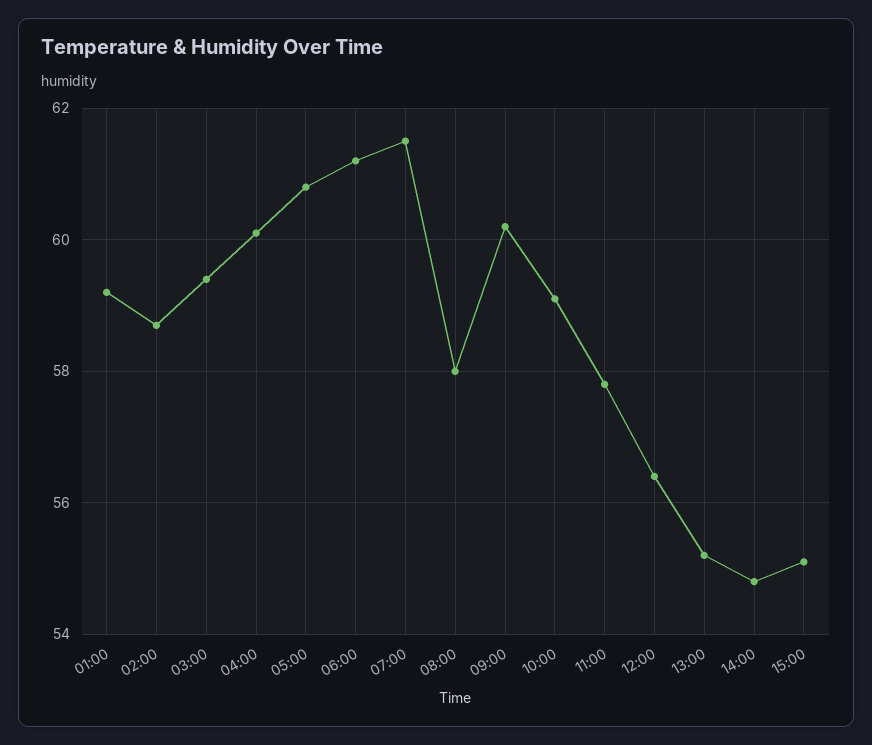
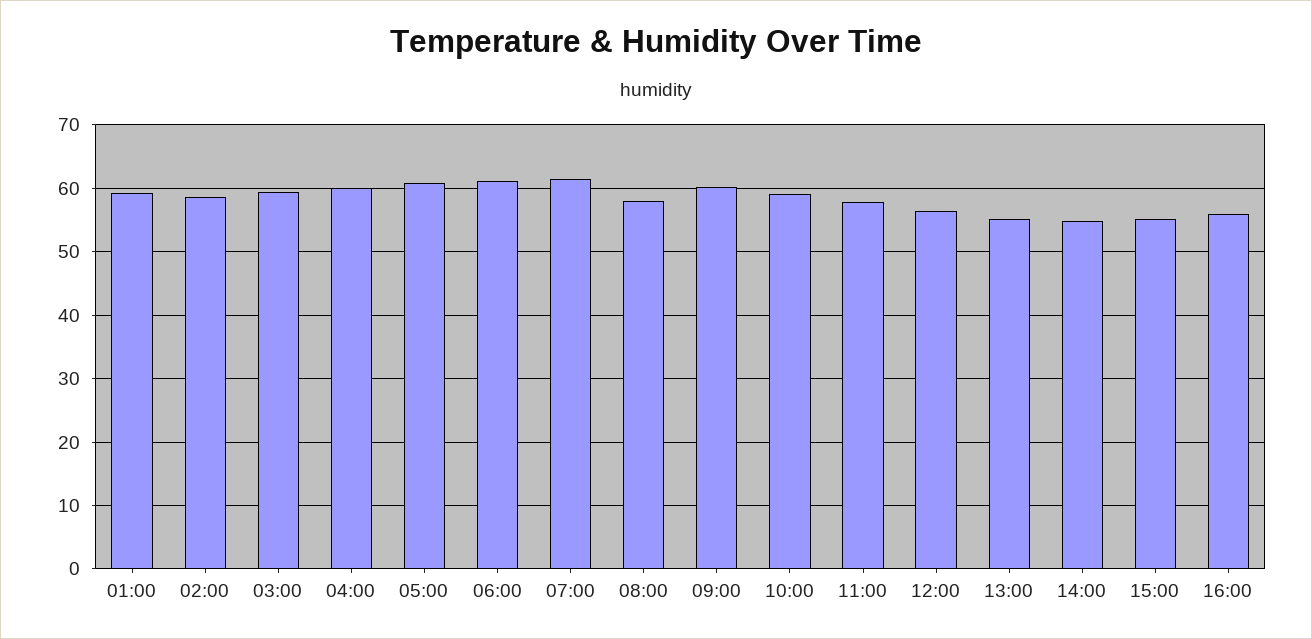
16:00: none -> 56

